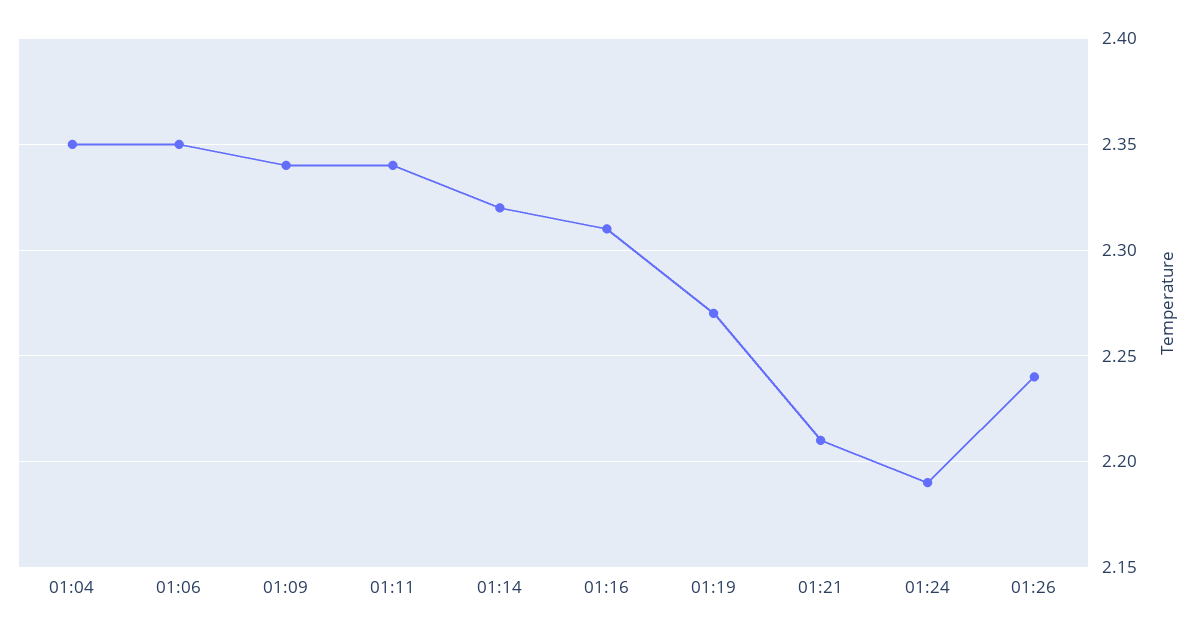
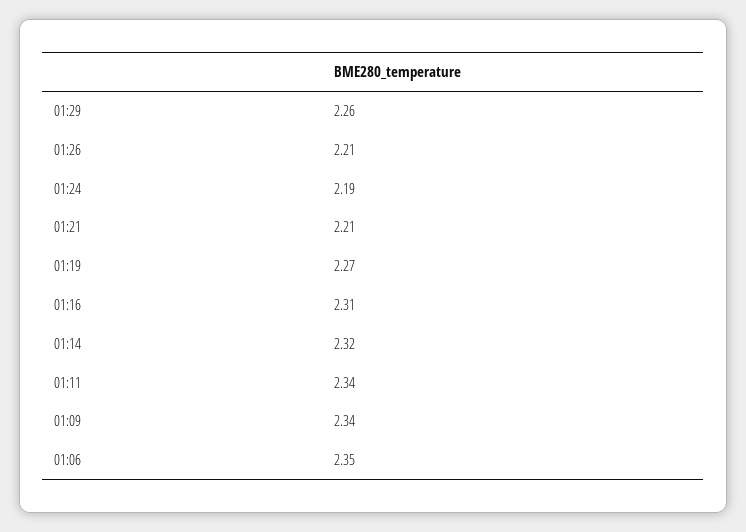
01:04: 2.35 -> none
01:26: 2.24 -> 2.21
01:29: none -> 2.26

